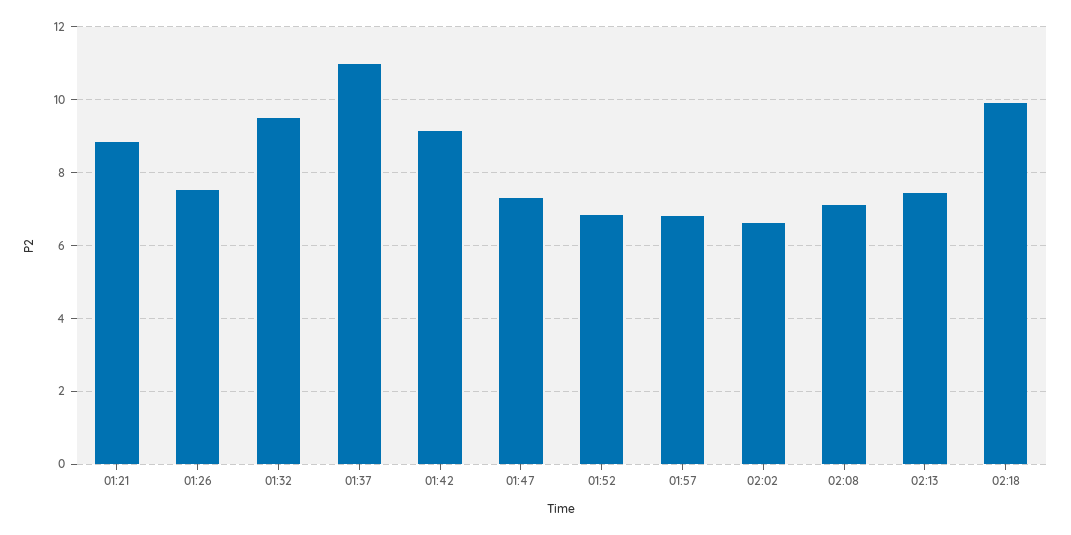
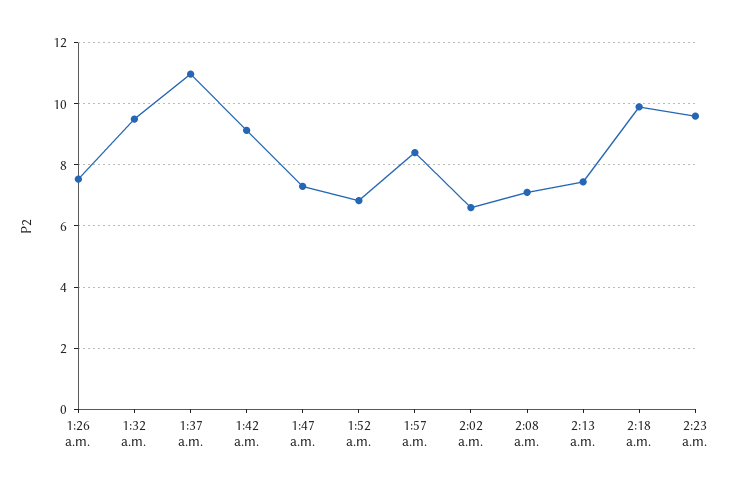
01:21: 8.8 -> none
01:57: 6.8 -> 8.4
2:23 a.m.: none -> 9.6

